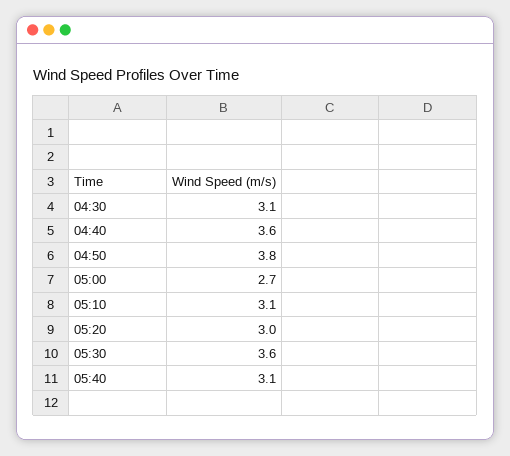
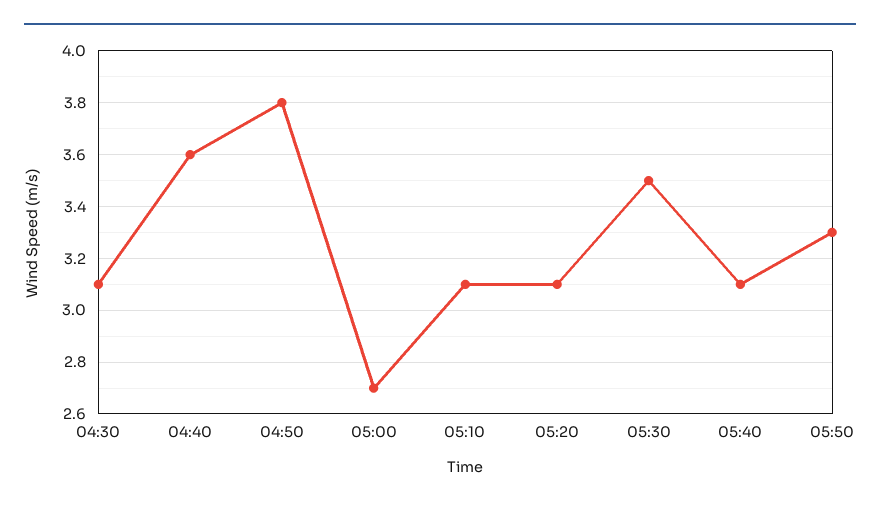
05:20: 3 -> 3.1
05:30: 3.6 -> 3.5
05:50: none -> 3.3

